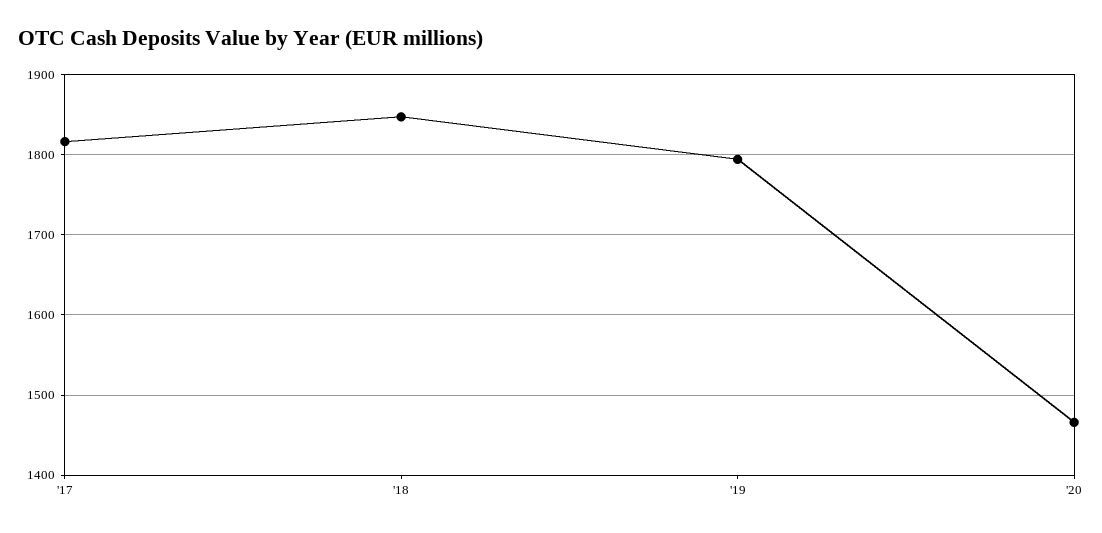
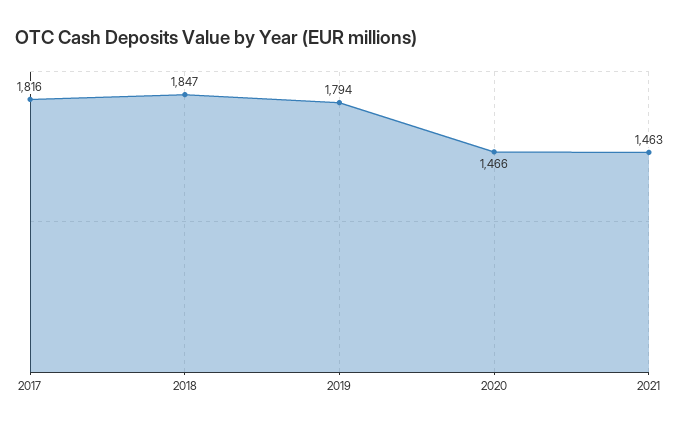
2021: none -> 1463

